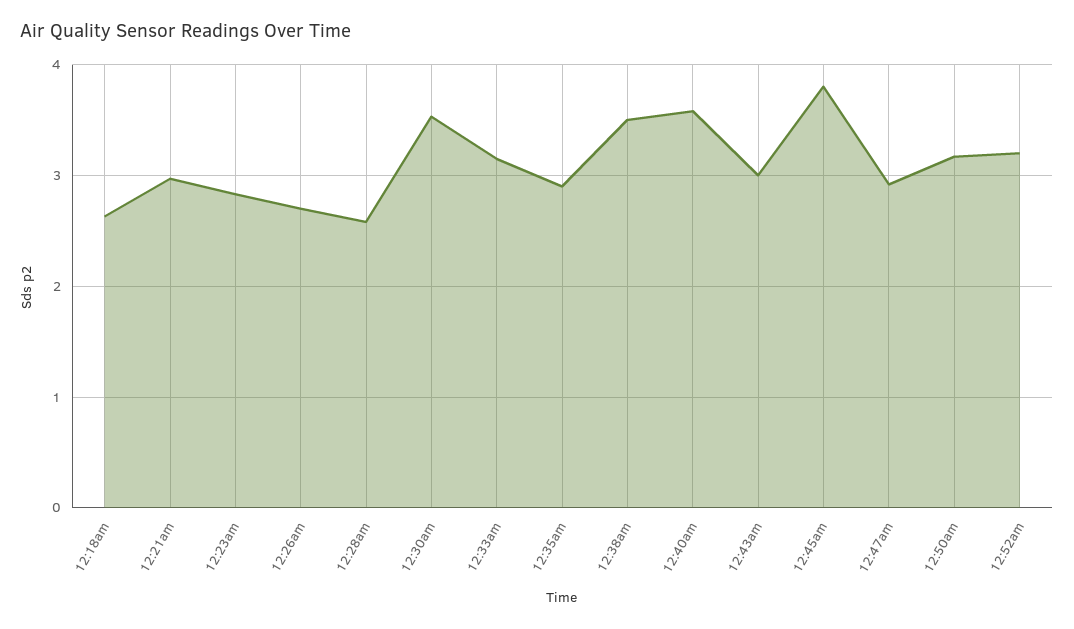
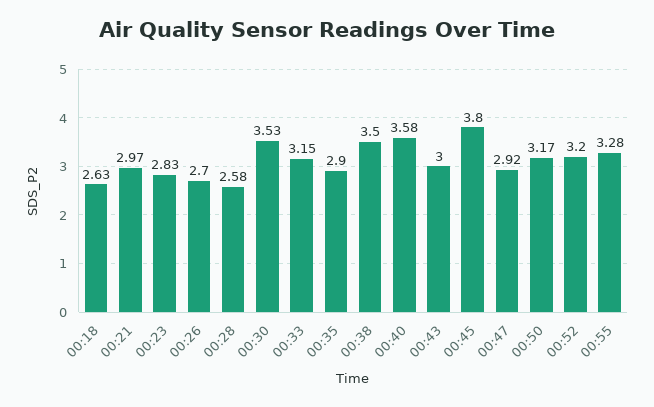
00:55: none -> 3.28

